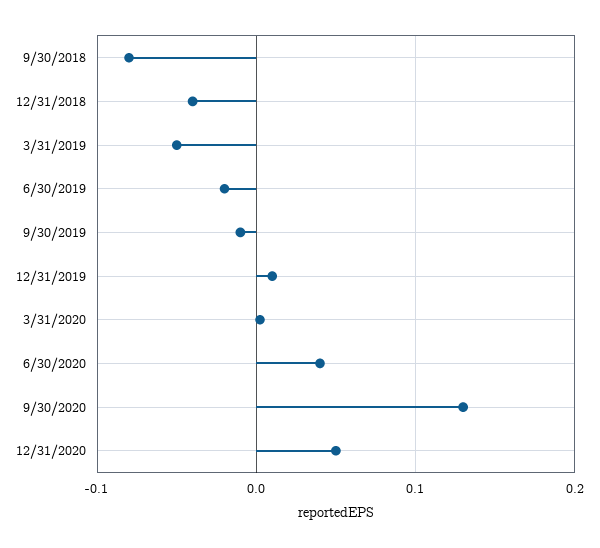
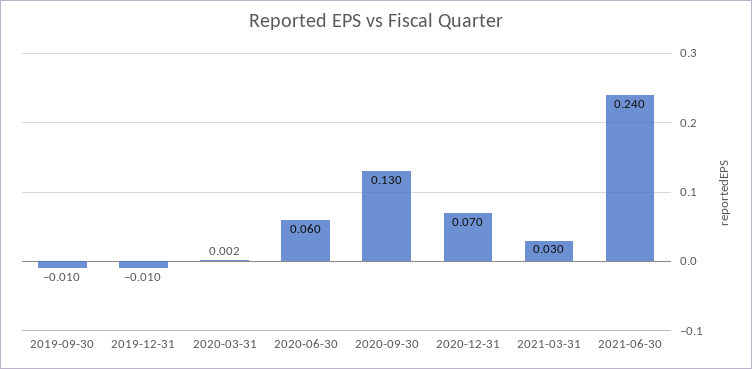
9/30/2018: -0.08 -> none
12/31/2018: -0.04 -> none
3/31/2019: -0.05 -> none
6/30/2019: -0.02 -> none
12/31/2019: 0.01 -> -0.01
6/30/2020: 0.04 -> 0.06
12/31/2020: 0.05 -> 0.07
2021-03-31: none -> 0.03
2021-06-30: none -> 0.24

